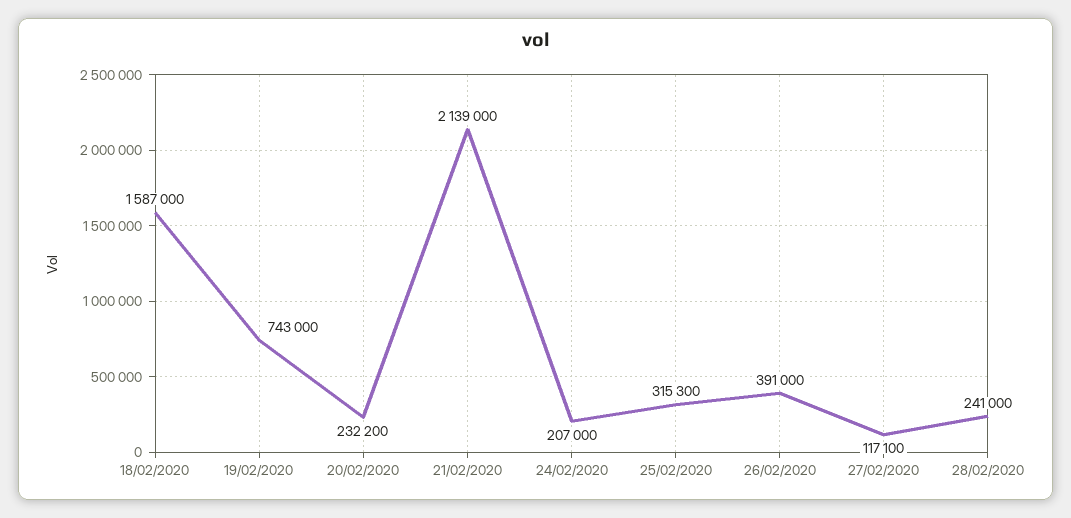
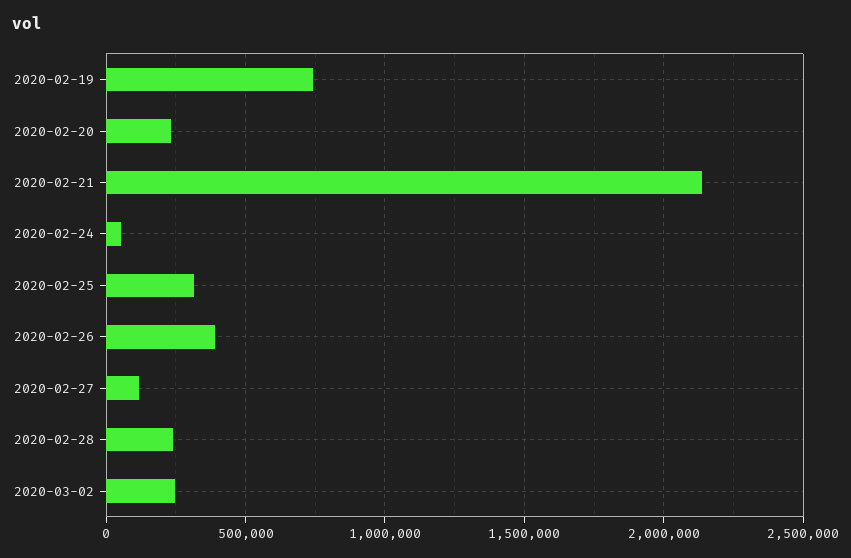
18/02/2020: 1587000 -> none
24/02/2020: 207000 -> 50000
2020-03-02: none -> 250000

